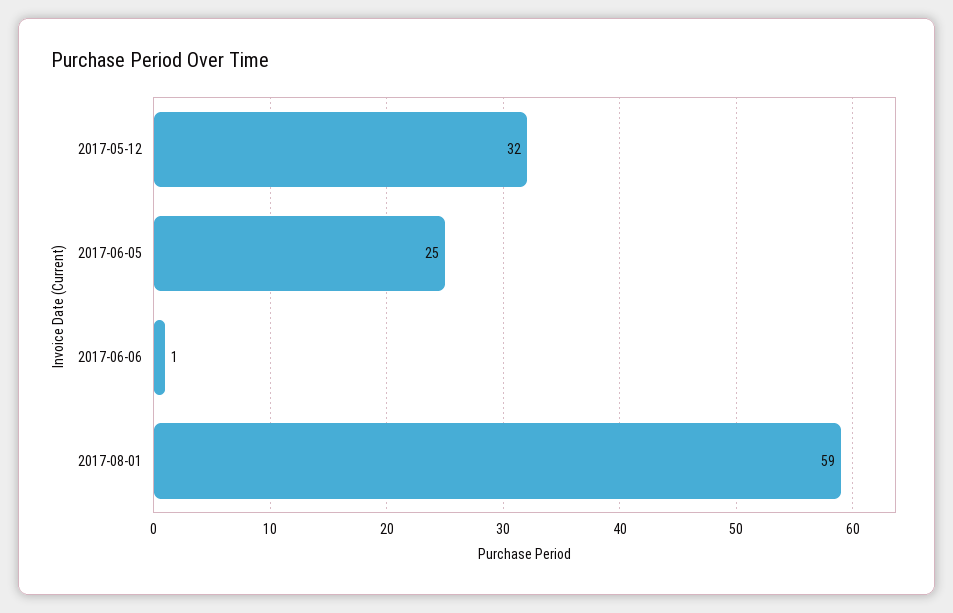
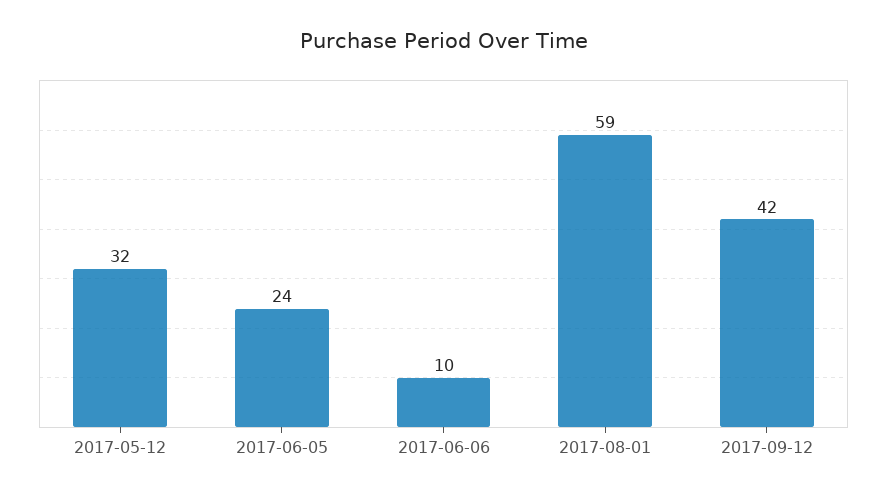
2017-06-05: 25 -> 24
2017-06-06: 1 -> 10
2017-09-12: none -> 42

